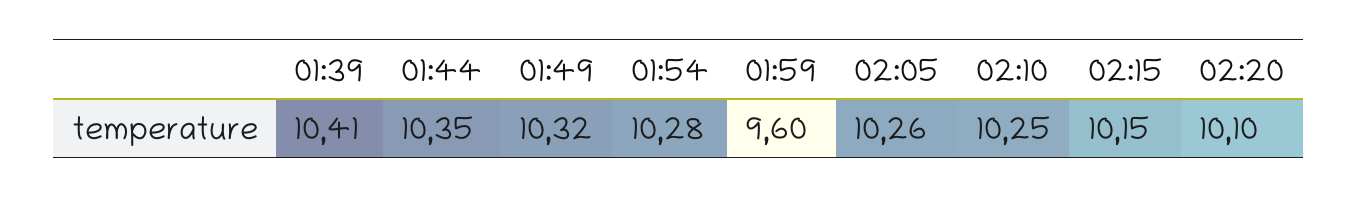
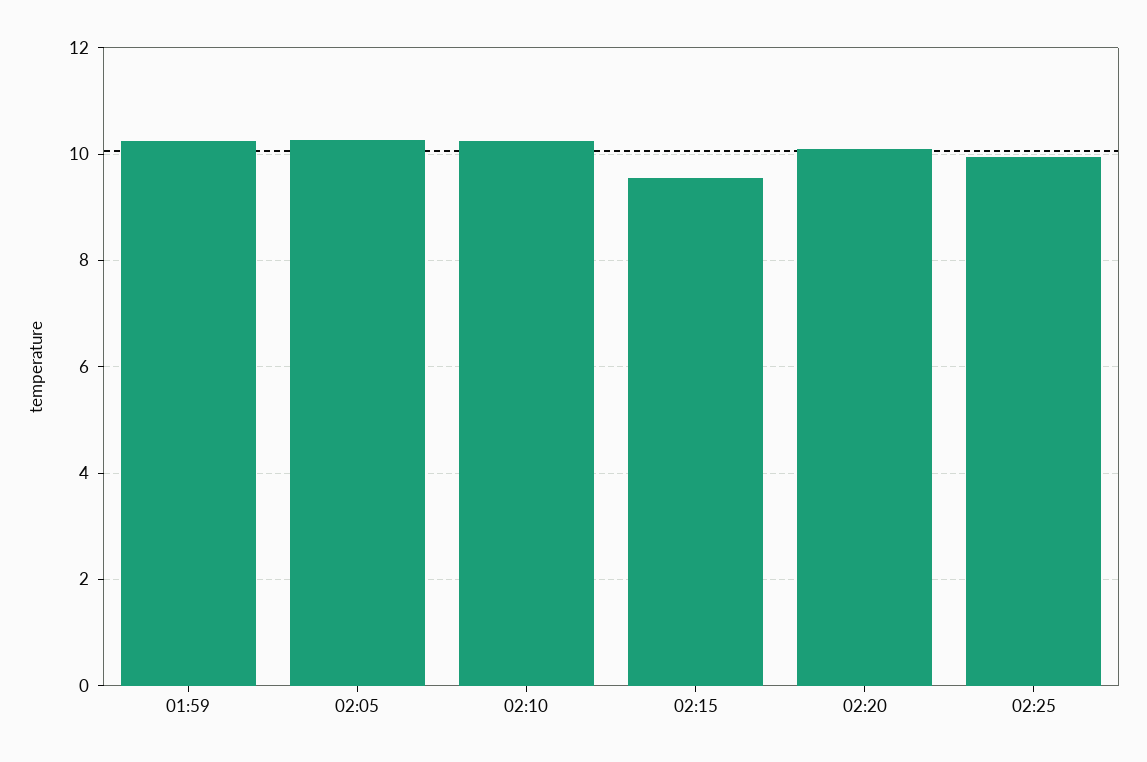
01:39: 10.41 -> none
01:44: 10.35 -> none
01:49: 10.32 -> none
01:54: 10.28 -> none
01:59: 9.6 -> 10.2
02:15: 10.15 -> 9.6
02:25: none -> 10

